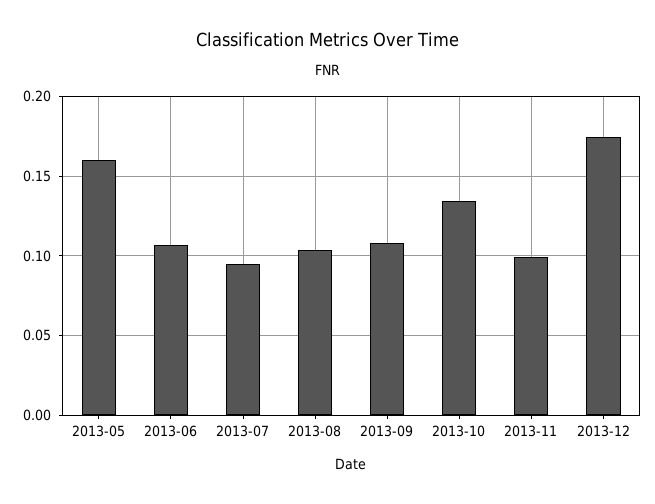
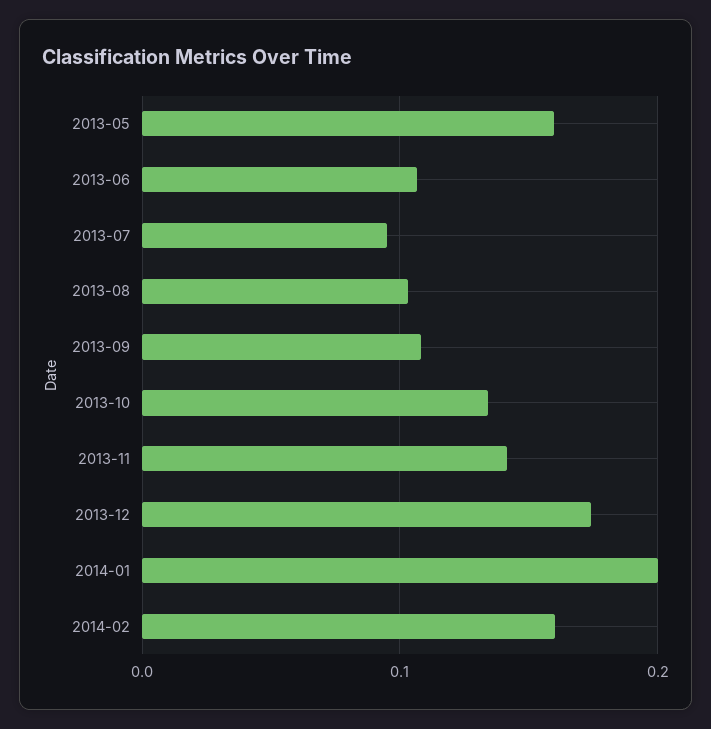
2013-11: 0.1 -> 0.14
2014-01: none -> 0.2
2014-02: none -> 0.16

